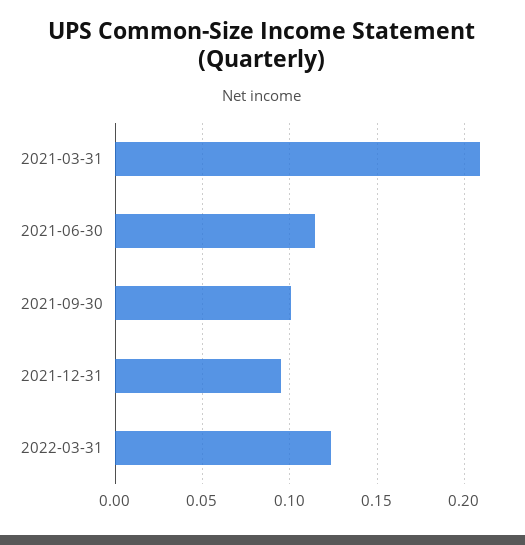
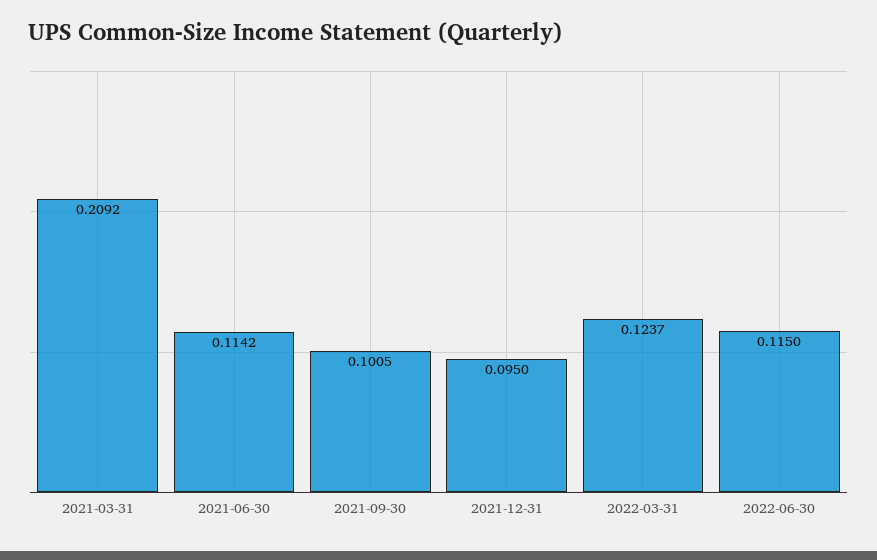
2022-06-30: none -> 0.115

